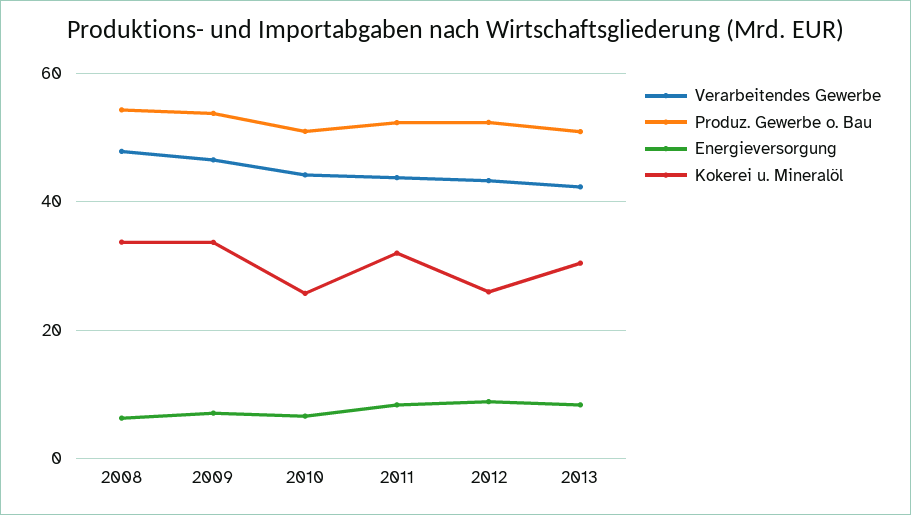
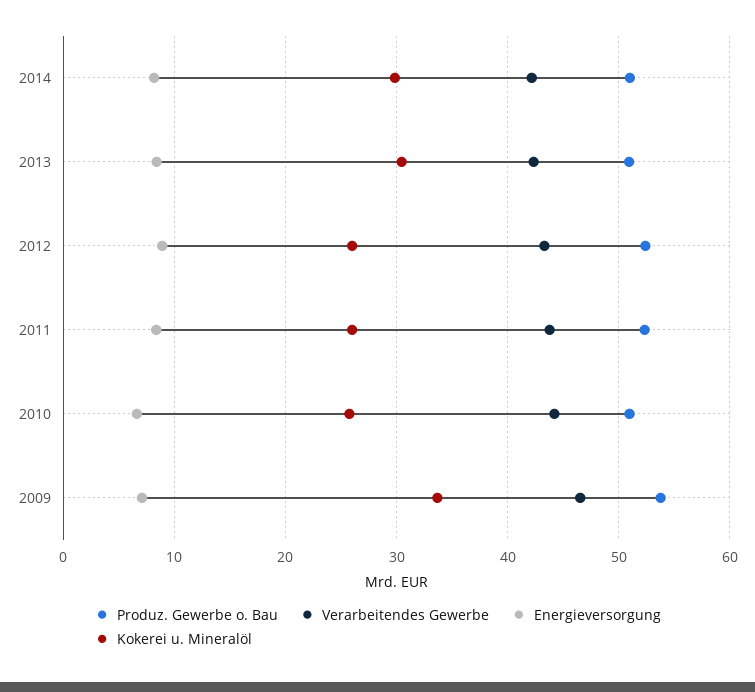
Verarbeitendes Gewerbe, 2008: 48 -> none
Produz. Gewerbe o. Bau, 2008: 54 -> none
Energieversorgung, 2008: 6 -> none
Kokerei u. Mineralöl, 2008: 34 -> none
Kokerei u. Mineralöl, 2011: 32 -> 26
Produz. Gewerbe o. Bau, 2014: none -> 51
Verarbeitendes Gewerbe, 2014: none -> 42
Energieversorgung, 2014: none -> 8
Kokerei u. Mineralöl, 2014: none -> 30

